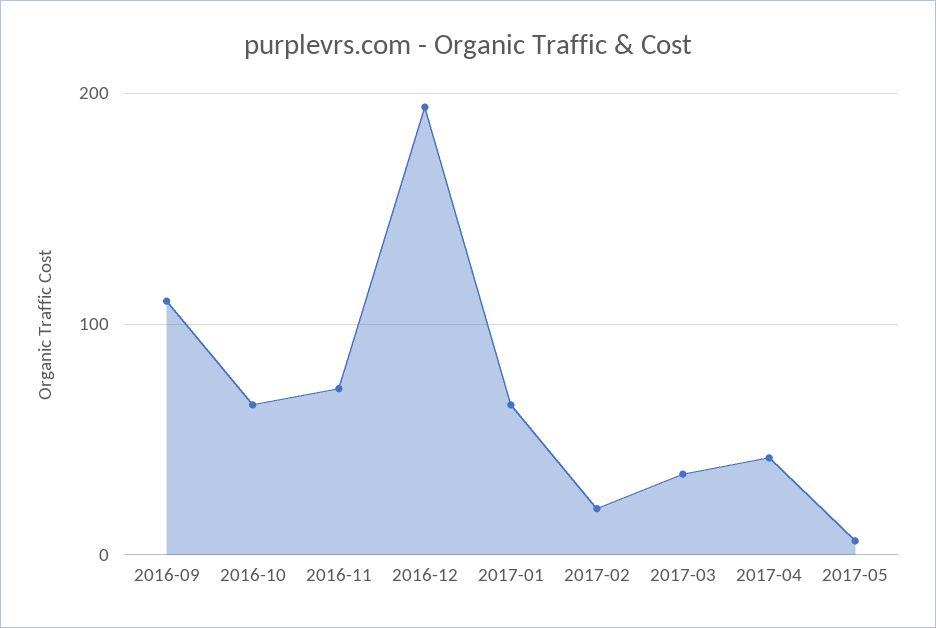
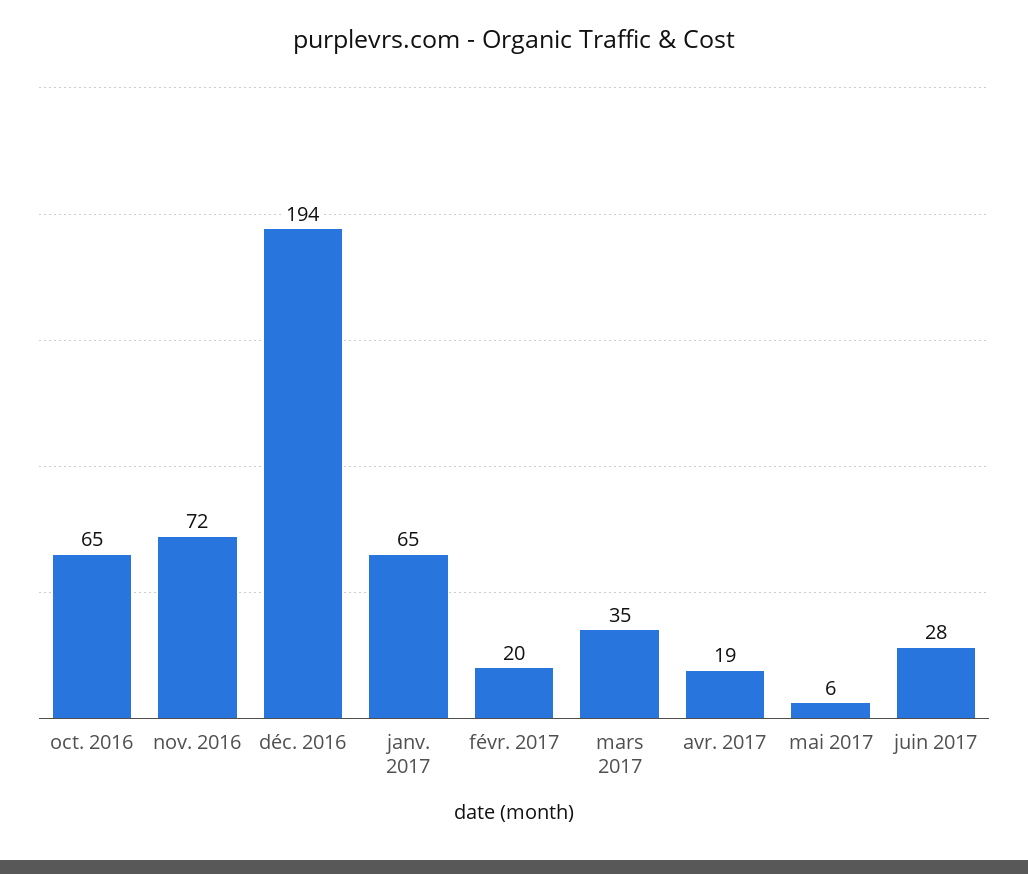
2016-09: 110 -> none
2017-04: 40 -> 19
juin 2017: none -> 28

